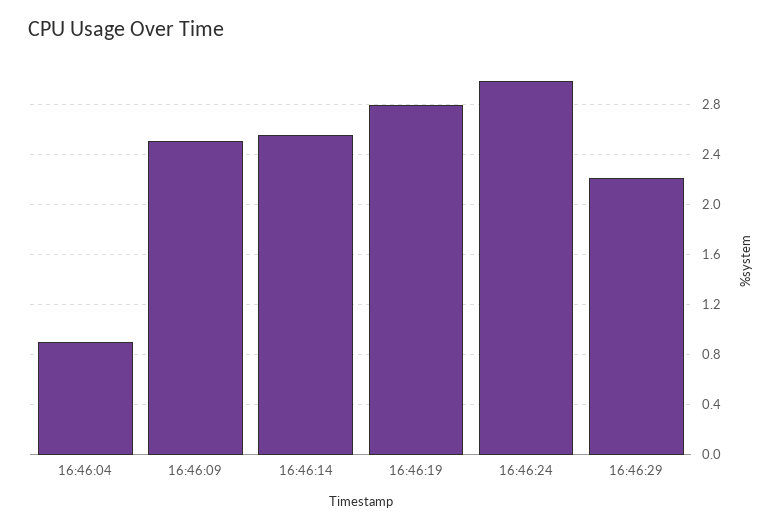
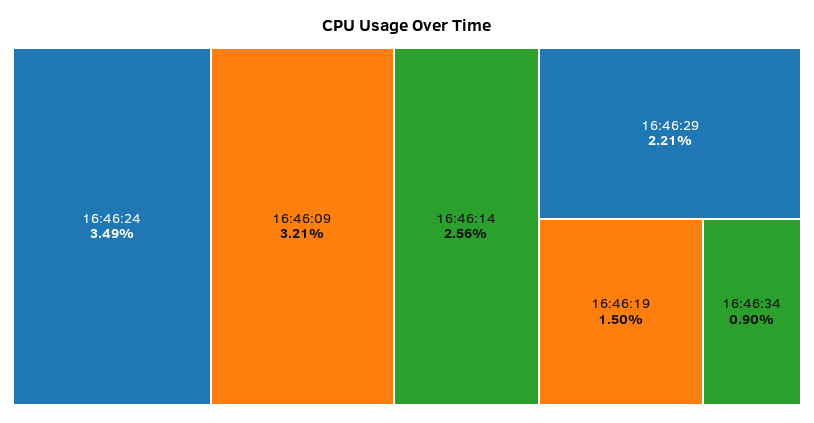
16:46:04: 0.9 -> none
16:46:09: 2.5 -> 3.21
16:46:19: 2.8 -> 1.5
16:46:24: 3 -> 3.49
16:46:34: none -> 0.9

